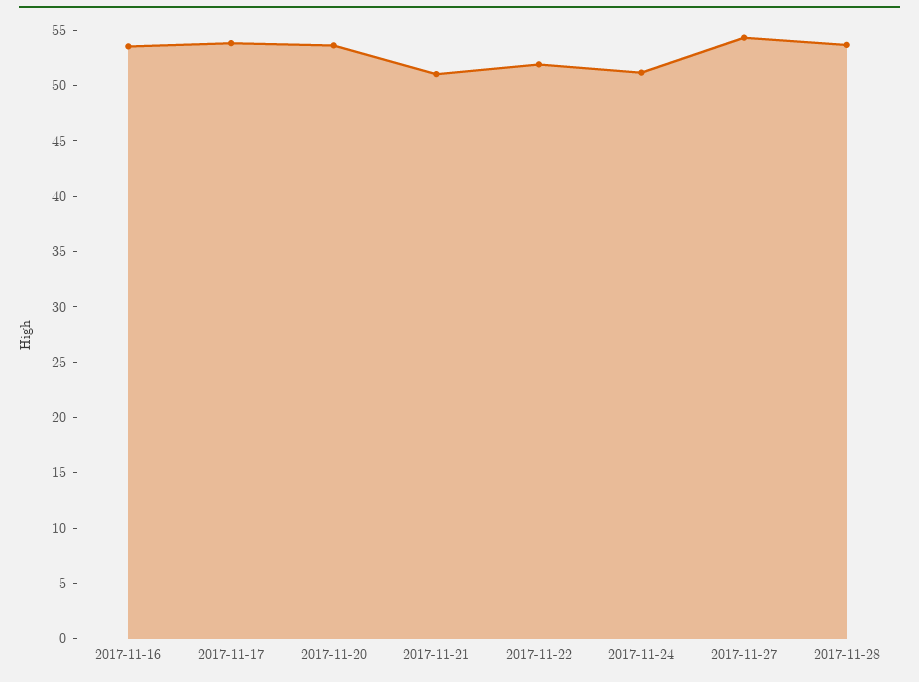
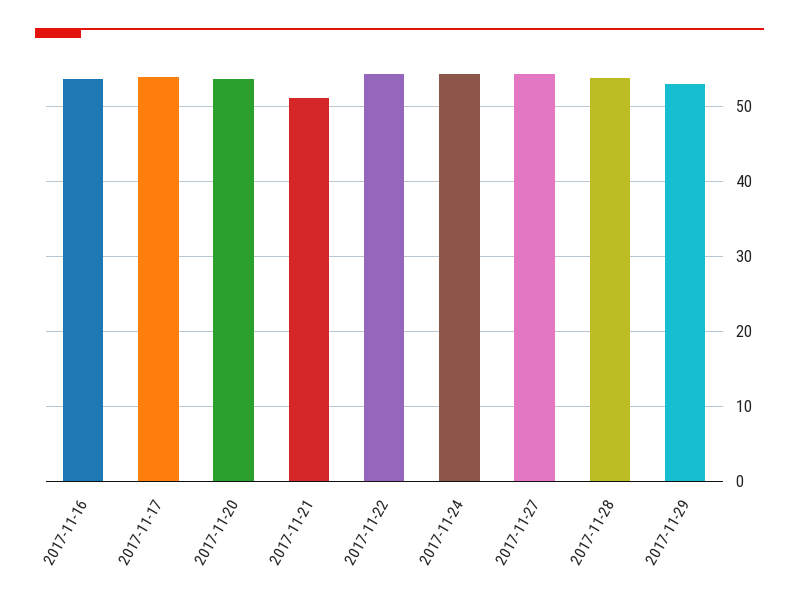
2017-11-22: 52 -> 54
2017-11-24: 51 -> 54
2017-11-29: none -> 53

